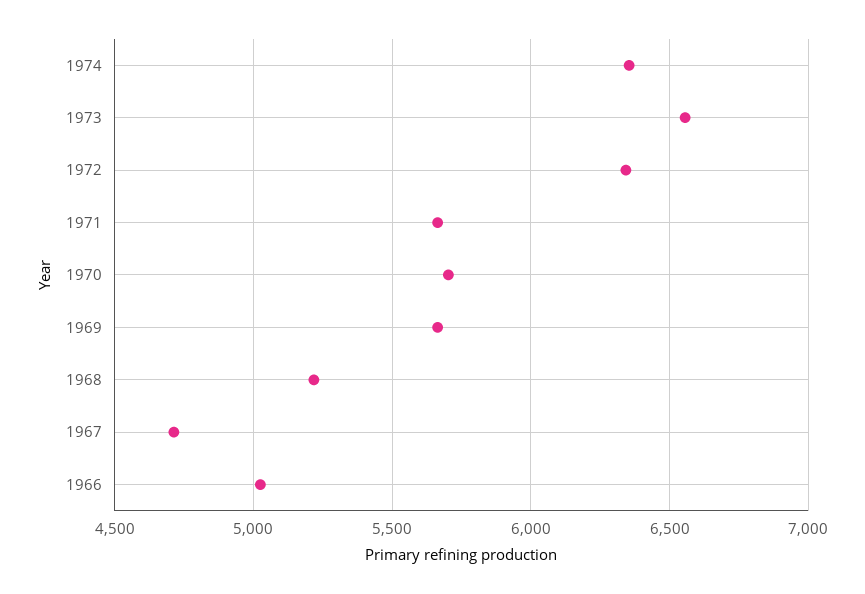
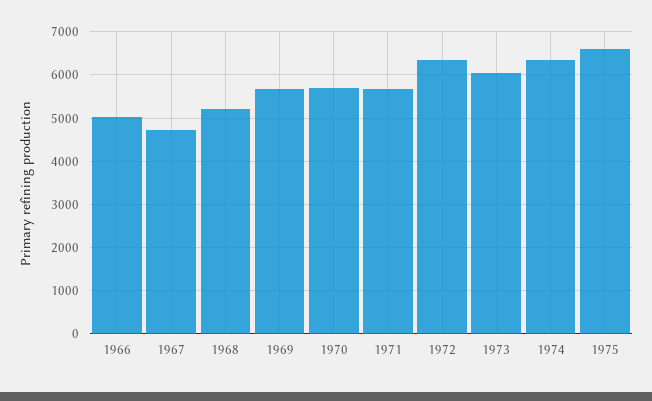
1973: 6550 -> 6000
1975: none -> 6600

